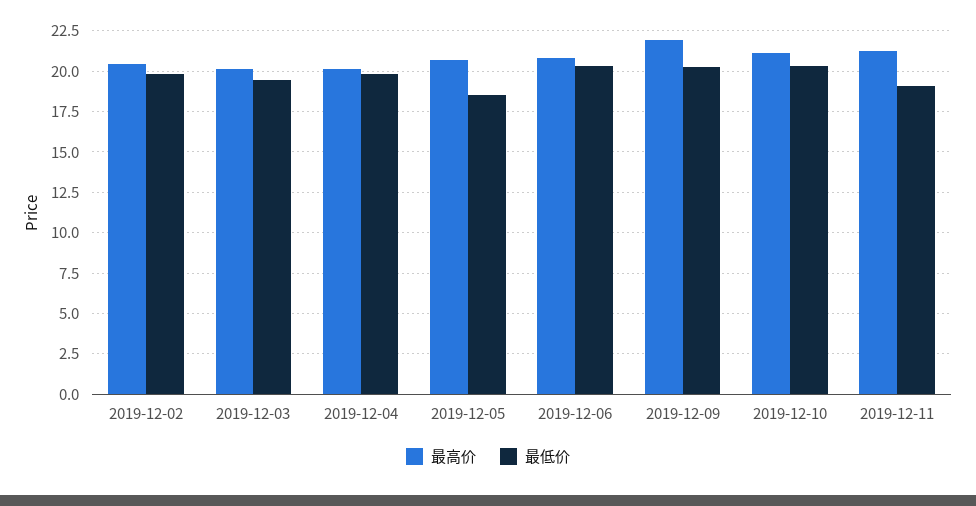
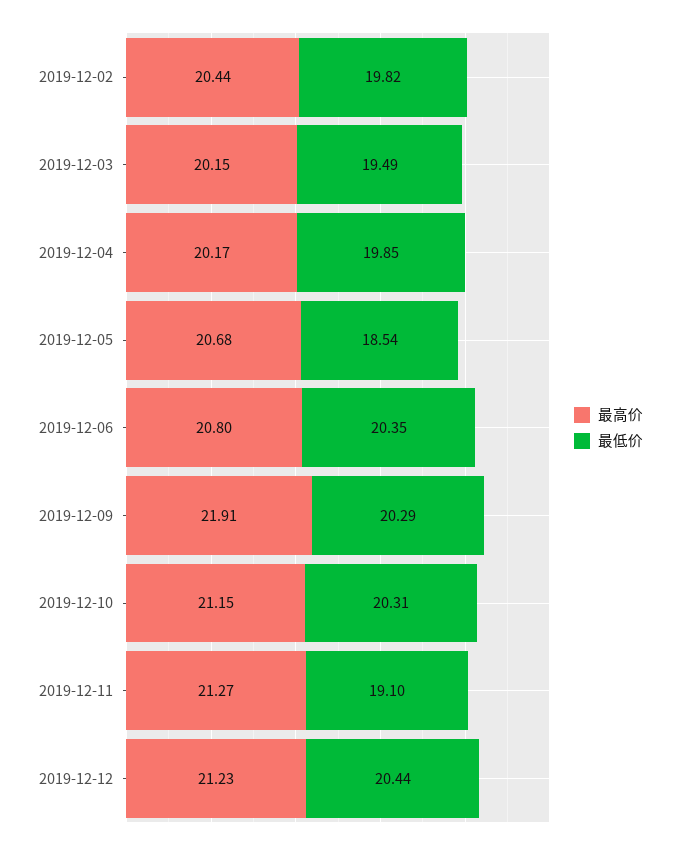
最高价, 2019-12-12: none -> 21.23
最低价, 2019-12-12: none -> 20.44

